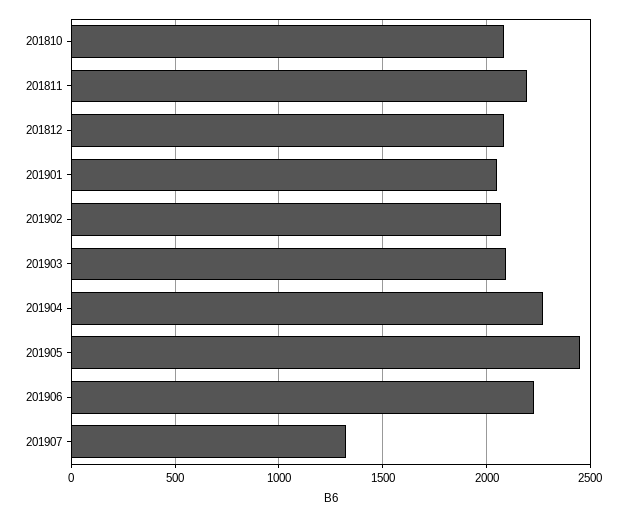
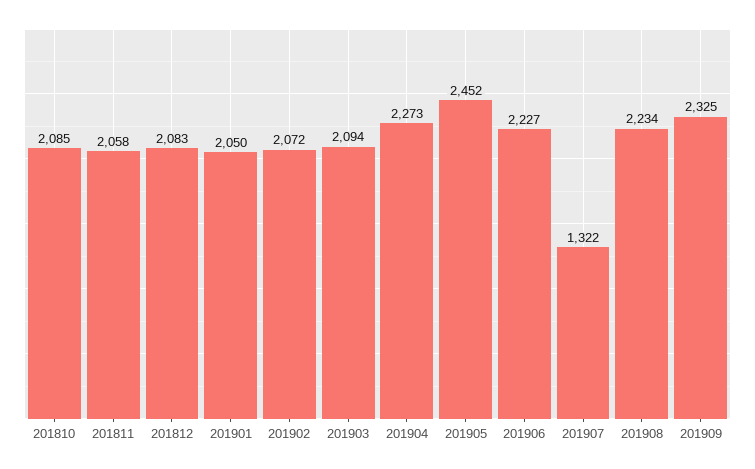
201811: 2200 -> 2058
201908: none -> 2234
201909: none -> 2325

